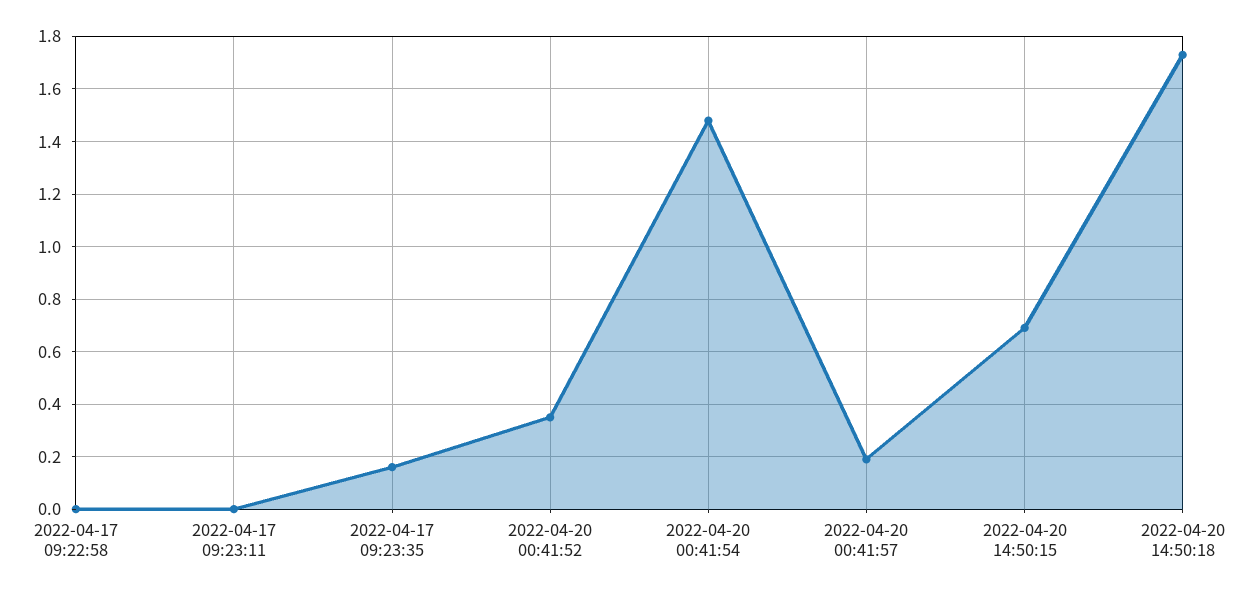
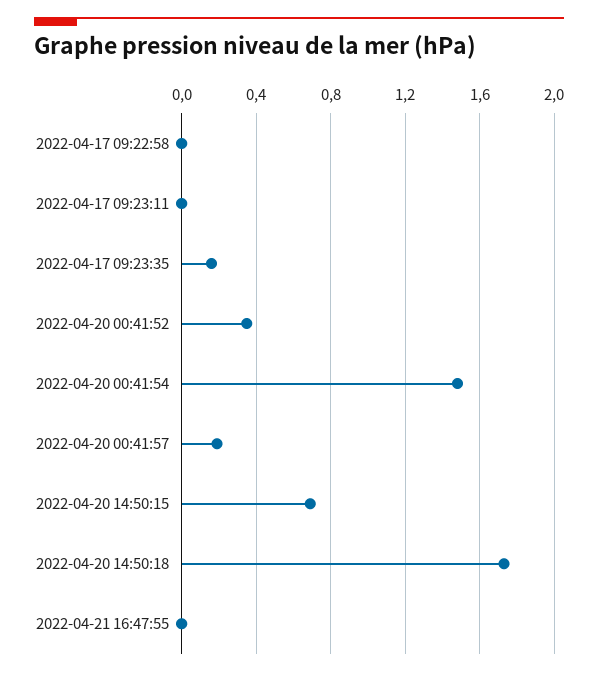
2022-04-21 16:47:55: none -> 0

